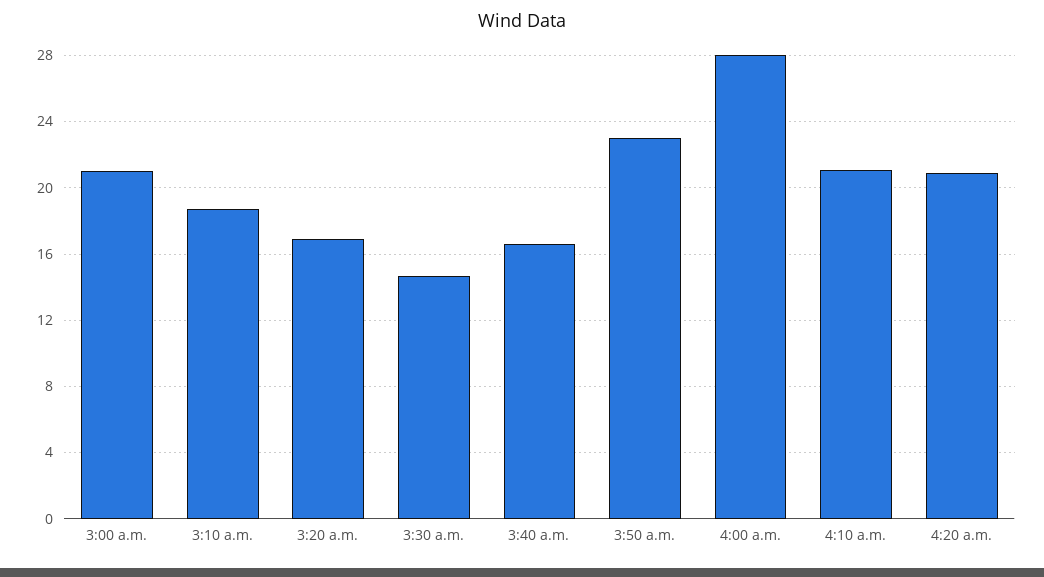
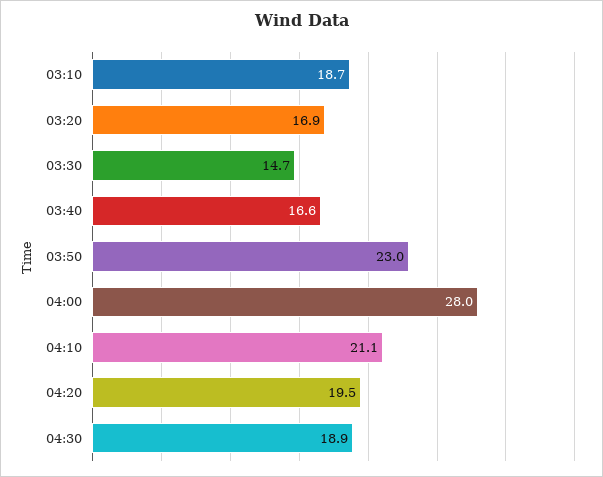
3:00 a.m.: 21 -> none
4:20 a.m.: 21 -> 19.5
04:30: none -> 18.9

